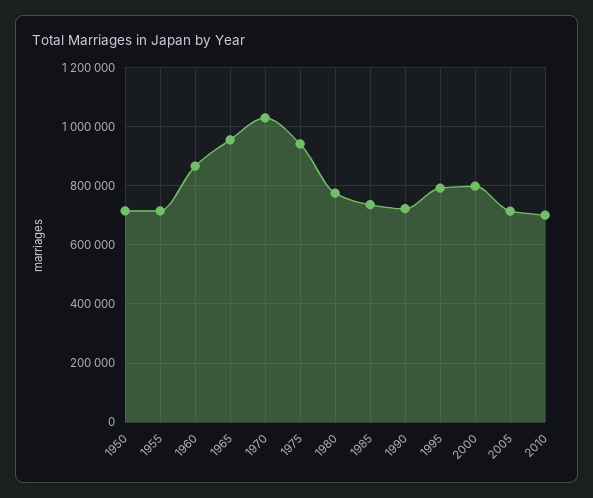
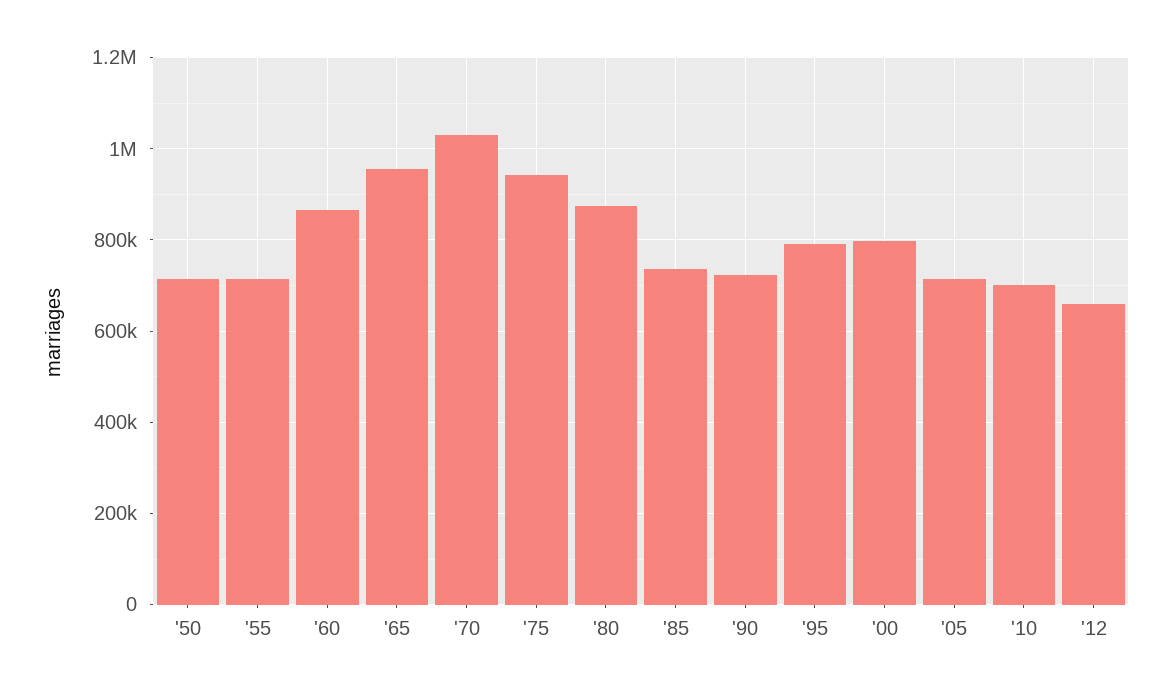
1980: 775000 -> 880000
'12: none -> 660000

